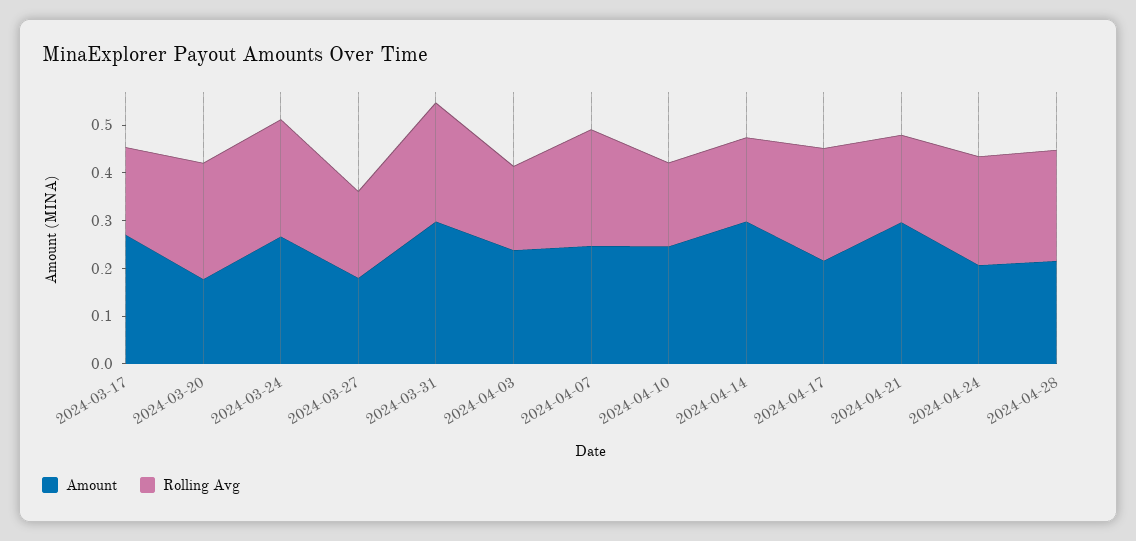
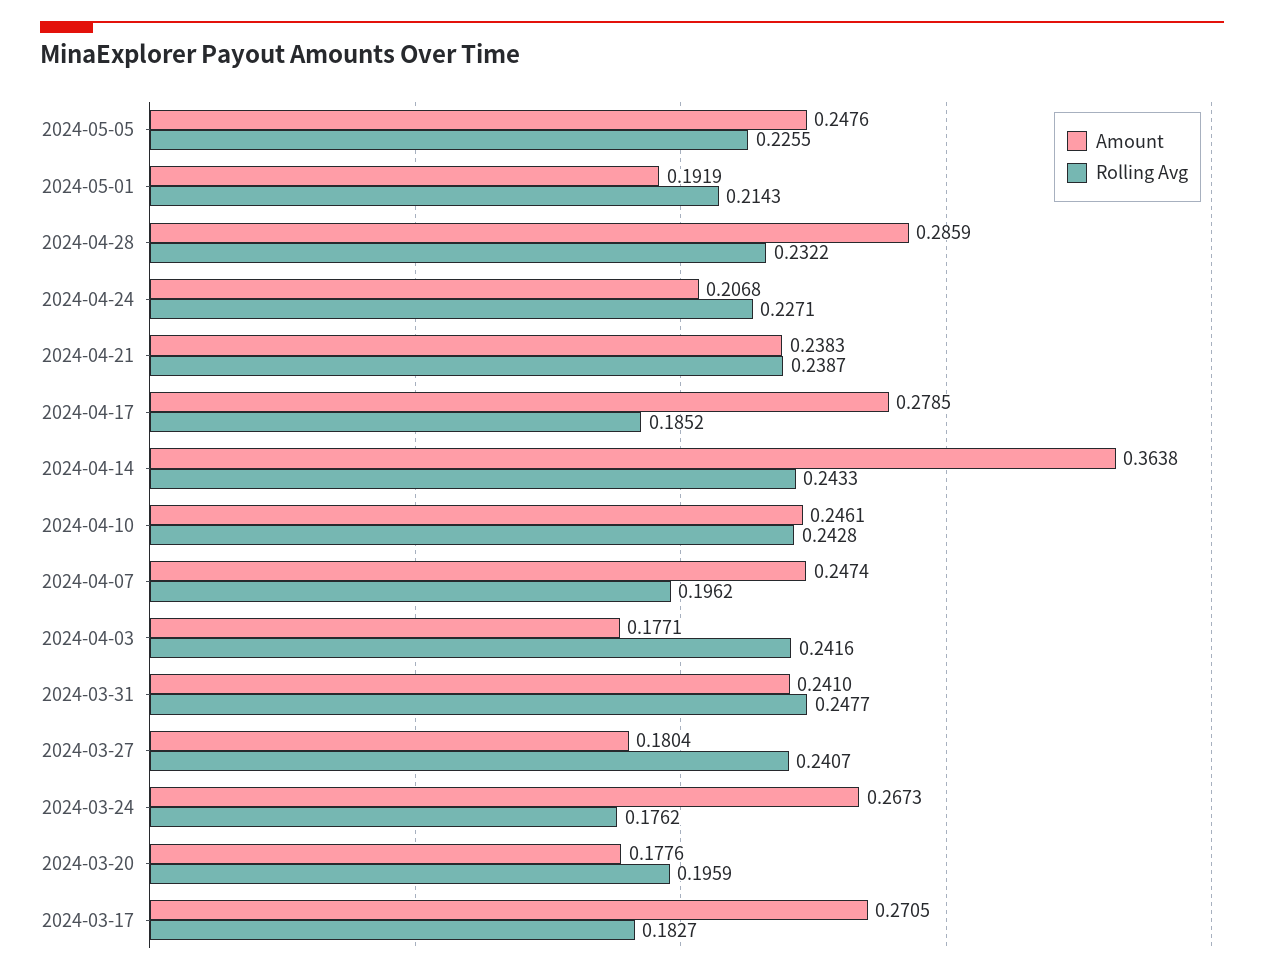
Rolling Avg, 2024-03-20: 0.24 -> 0.1959
Rolling Avg, 2024-03-24: 0.24 -> 0.1762
Rolling Avg, 2024-03-27: 0.18 -> 0.2407
Amount, 2024-03-31: 0.3 -> 0.241
Amount, 2024-04-03: 0.24 -> 0.1771
Rolling Avg, 2024-04-03: 0.18 -> 0.2416
Rolling Avg, 2024-04-07: 0.24 -> 0.1962
Rolling Avg, 2024-04-10: 0.18 -> 0.2428
Amount, 2024-04-14: 0.3 -> 0.3638
Rolling Avg, 2024-04-14: 0.18 -> 0.2433
Amount, 2024-04-17: 0.22 -> 0.2785
Rolling Avg, 2024-04-17: 0.24 -> 0.1852
Amount, 2024-04-21: 0.3 -> 0.2383
Rolling Avg, 2024-04-21: 0.18 -> 0.2387
Amount, 2024-04-28: 0.22 -> 0.2859
Amount, 2024-05-05: none -> 0.2476
Rolling Avg, 2024-05-05: none -> 0.2255
Amount, 2024-05-01: none -> 0.1919
Rolling Avg, 2024-05-01: none -> 0.2143

